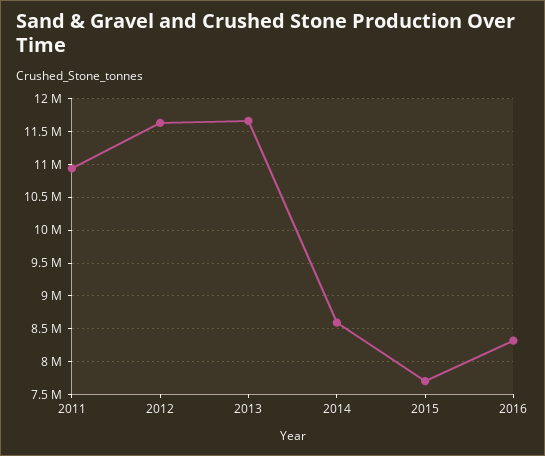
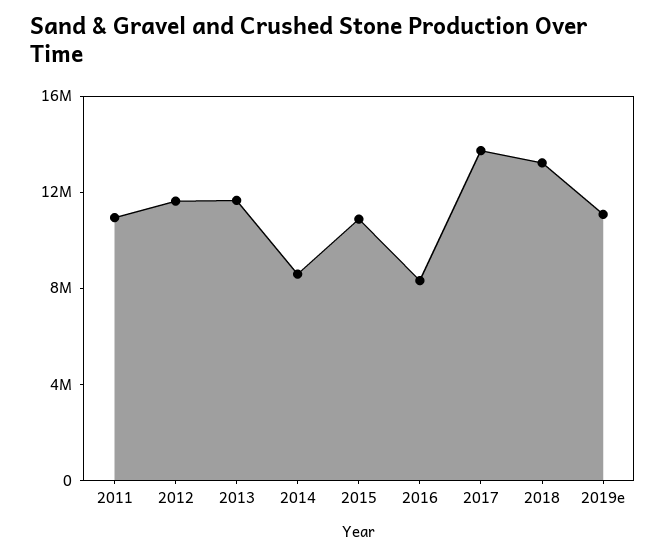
2015: 7700000 -> 11000000
2017: none -> 14000000
2018: none -> 13000000
2019e: none -> 11000000

